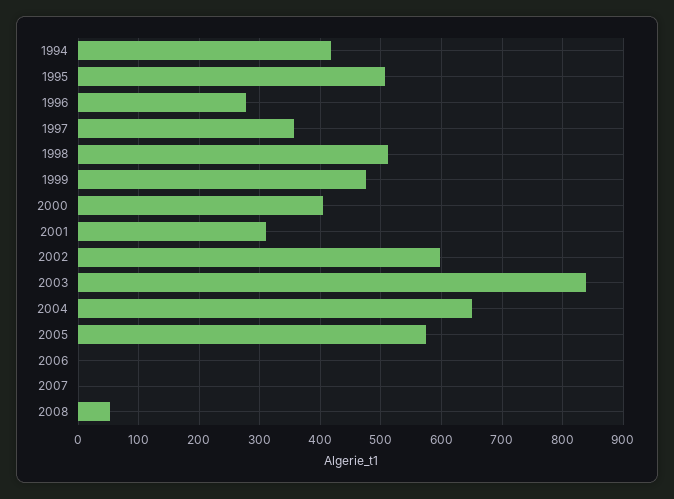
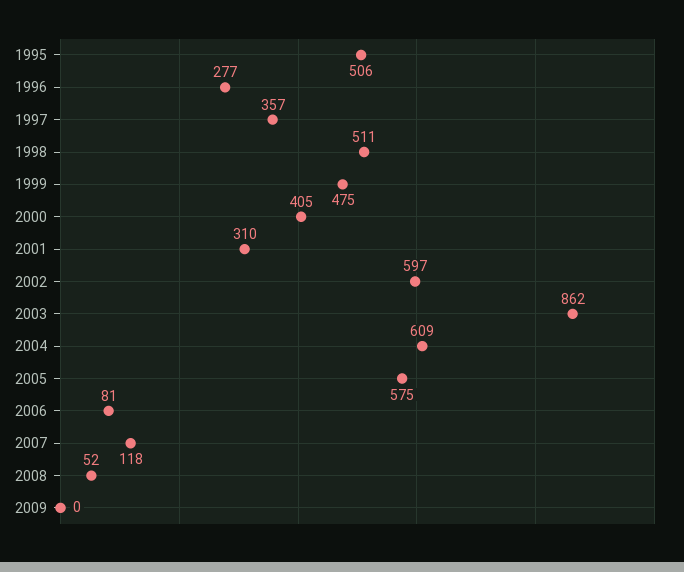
1994: 420 -> none
2003: 840 -> 862
2004: 650 -> 609
2006: 0 -> 81
2007: 0 -> 118
2009: none -> 0

